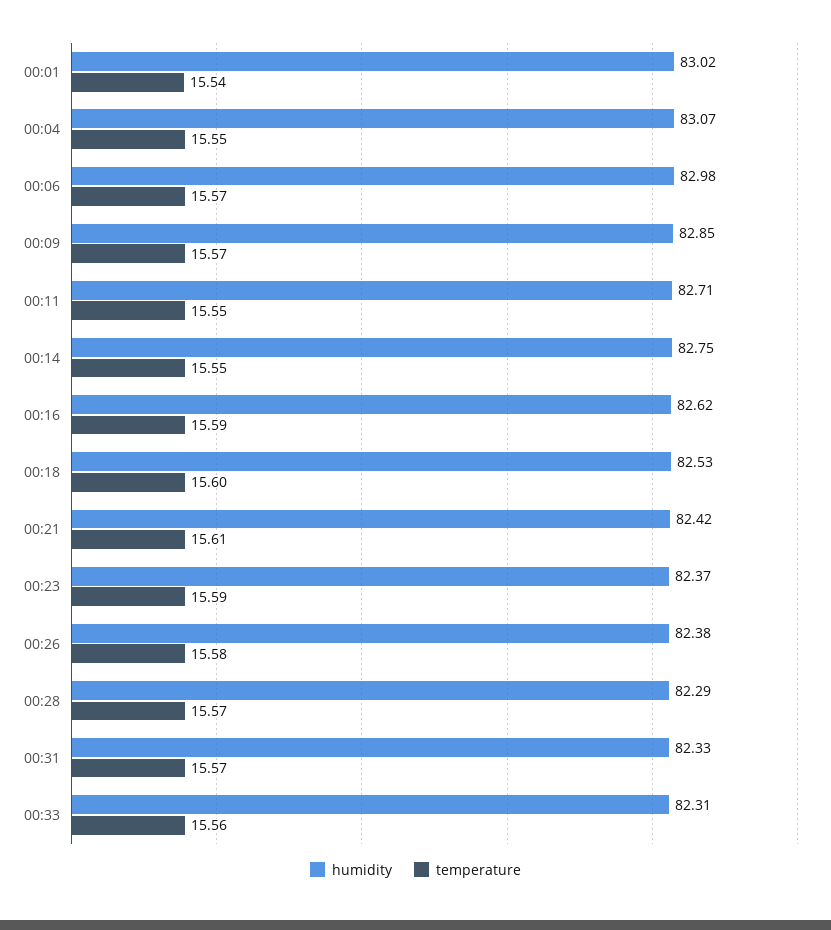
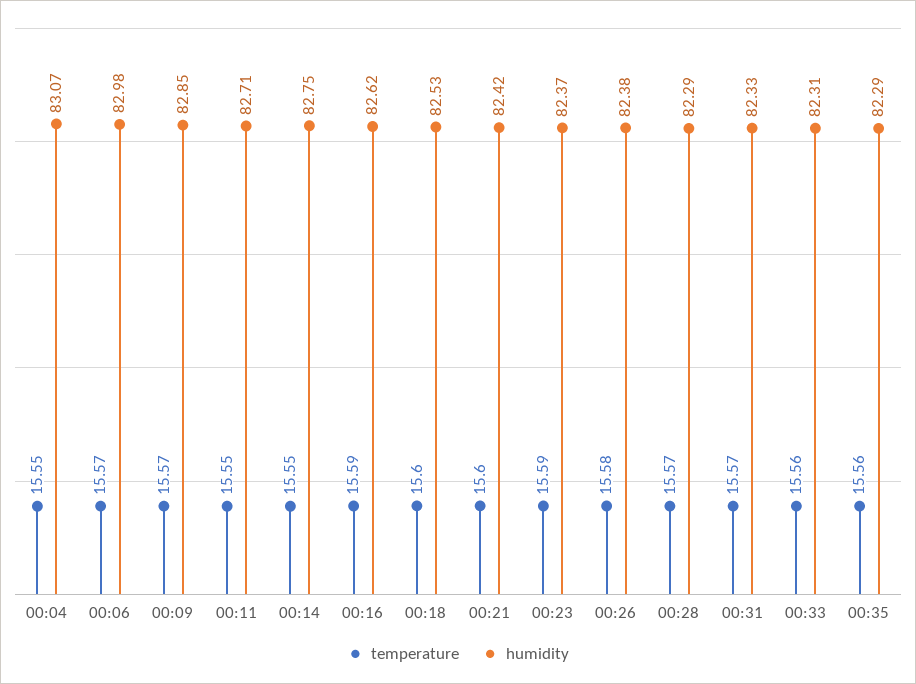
humidity, 00:01: 83.02 -> none
temperature, 00:01: 15.54 -> none
temperature, 00:21: 15.61 -> 15.6
temperature, 00:35: none -> 15.56
humidity, 00:35: none -> 82.29

